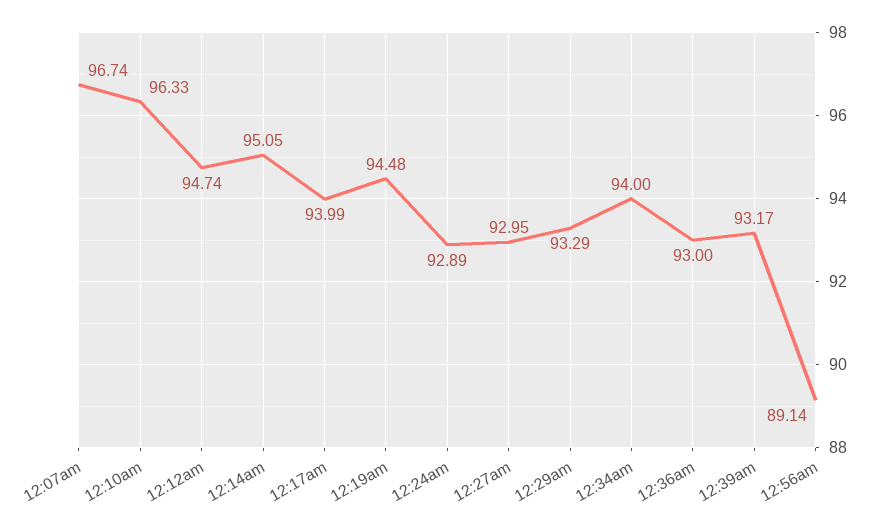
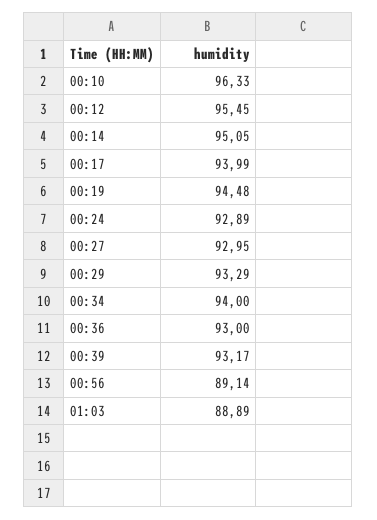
12:07am: 96.74 -> none
12:12am: 94.74 -> 95.45
01:03: none -> 88.89

